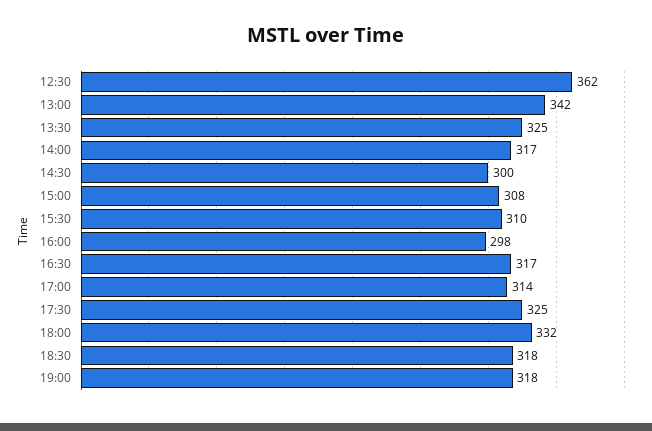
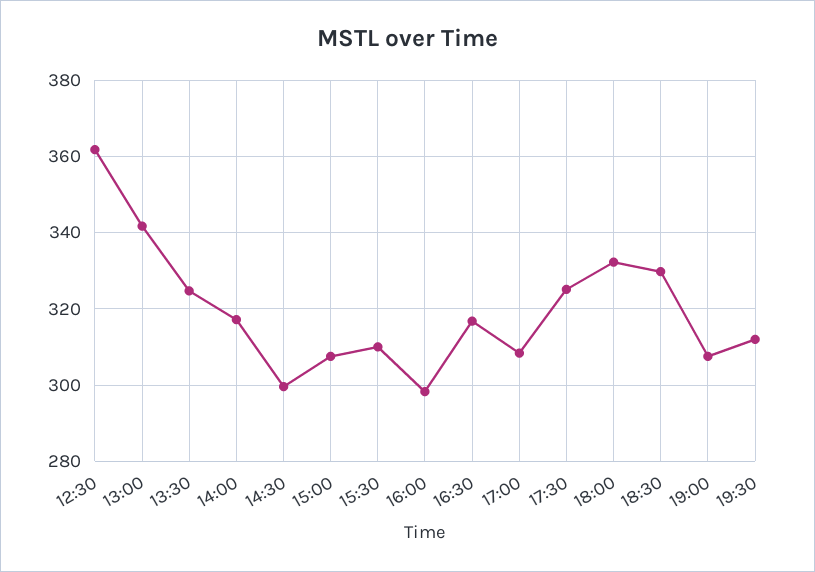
17:00: 314 -> 308
18:30: 318 -> 330
19:00: 318 -> 308
19:30: none -> 312

